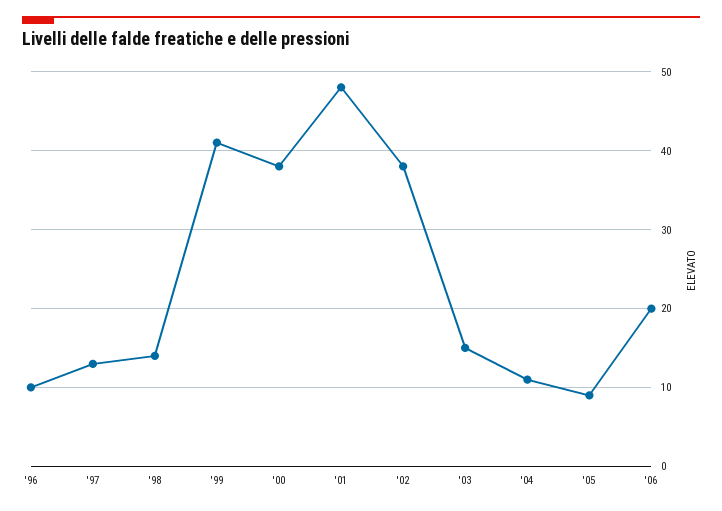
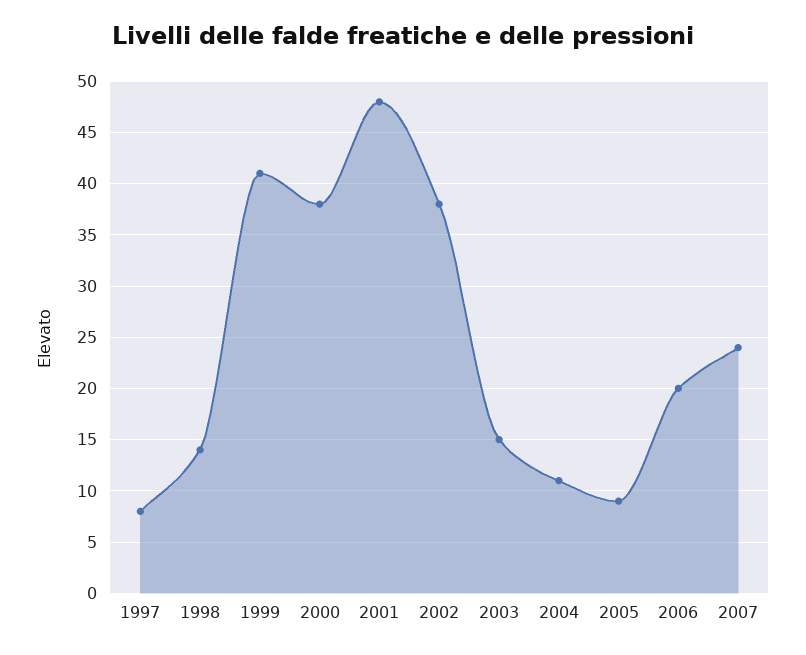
'96: 10 -> none
'97: 13 -> 8
2007: none -> 24

